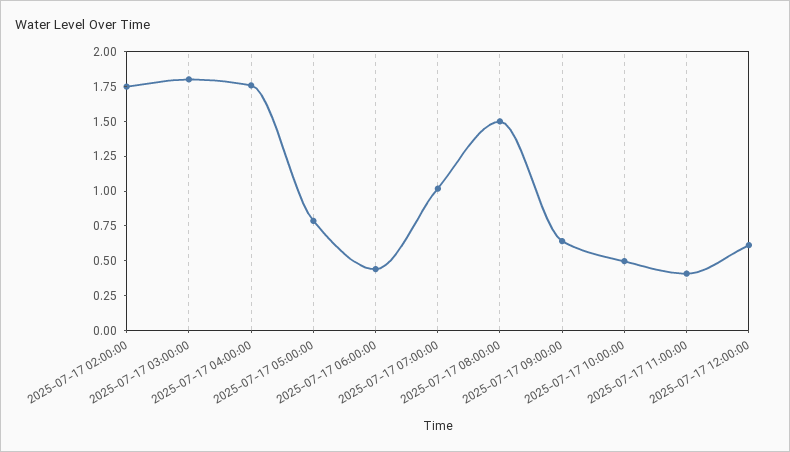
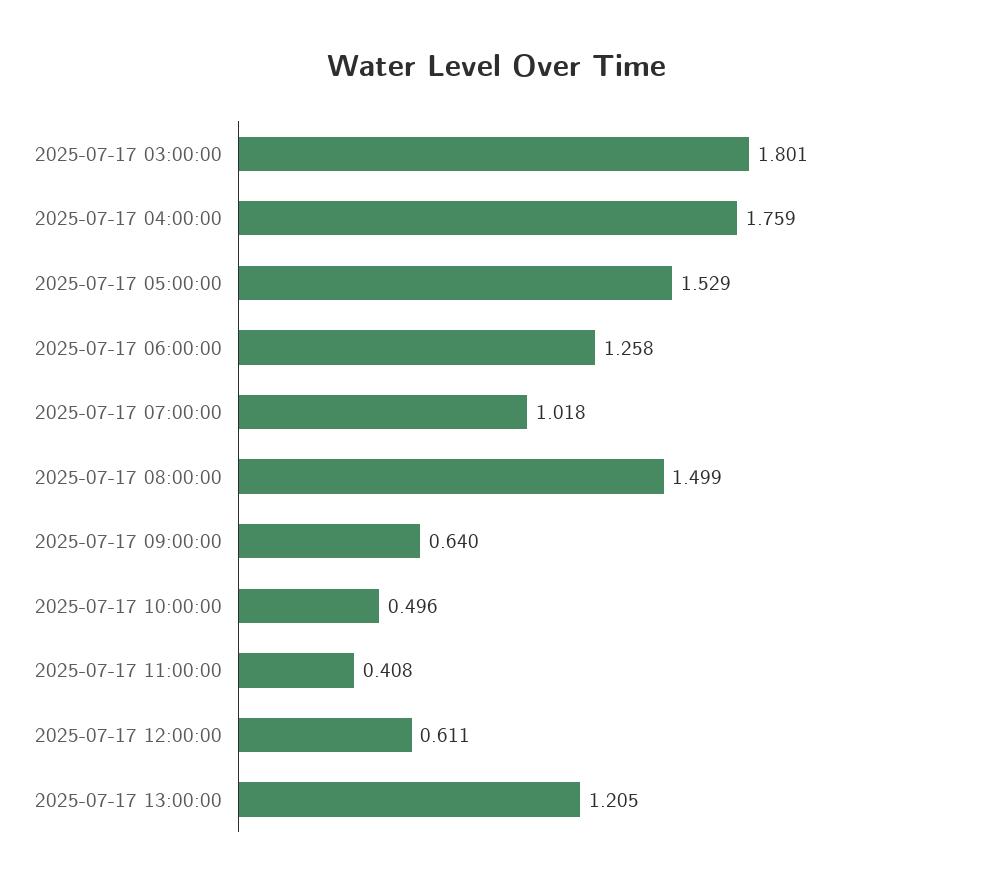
2025-07-17 02:00:00: 1.75 -> none
2025-07-17 05:00:00: 0.75 -> 1.529
2025-07-17 06:00:00: 0.5 -> 1.258
2025-07-17 13:00:00: none -> 1.205

